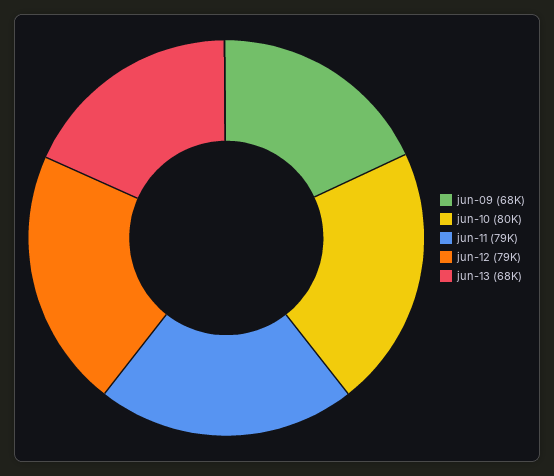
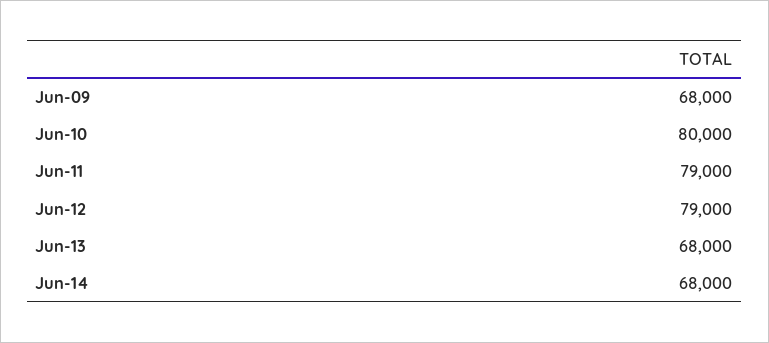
Jun-14: none -> 68000

